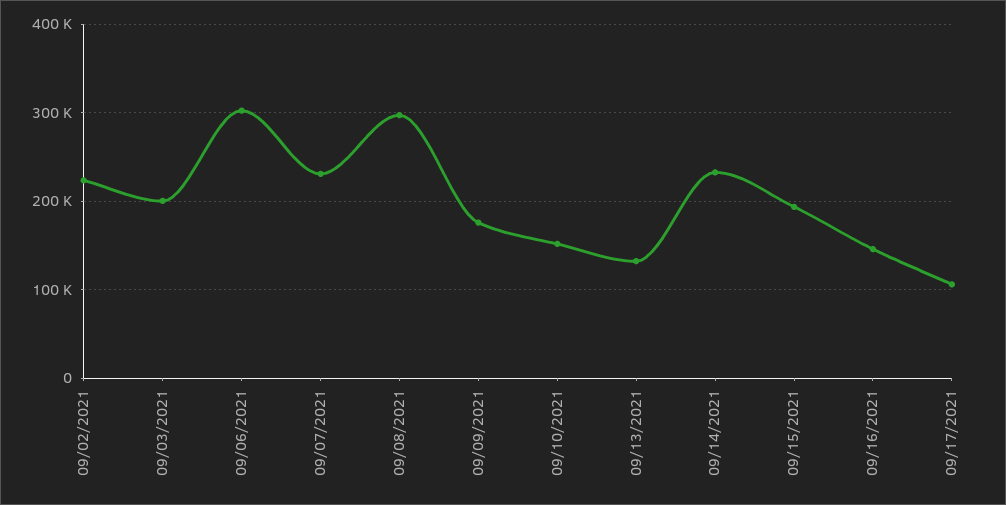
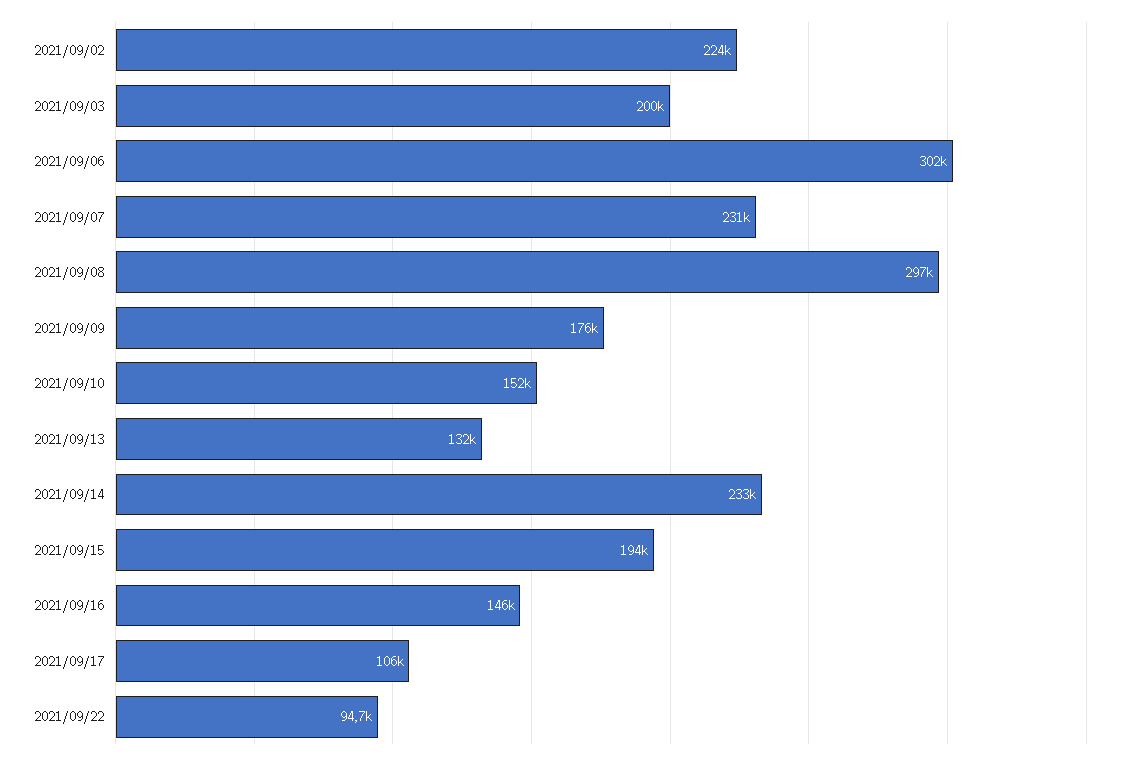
2021/09/22: none -> 94700

